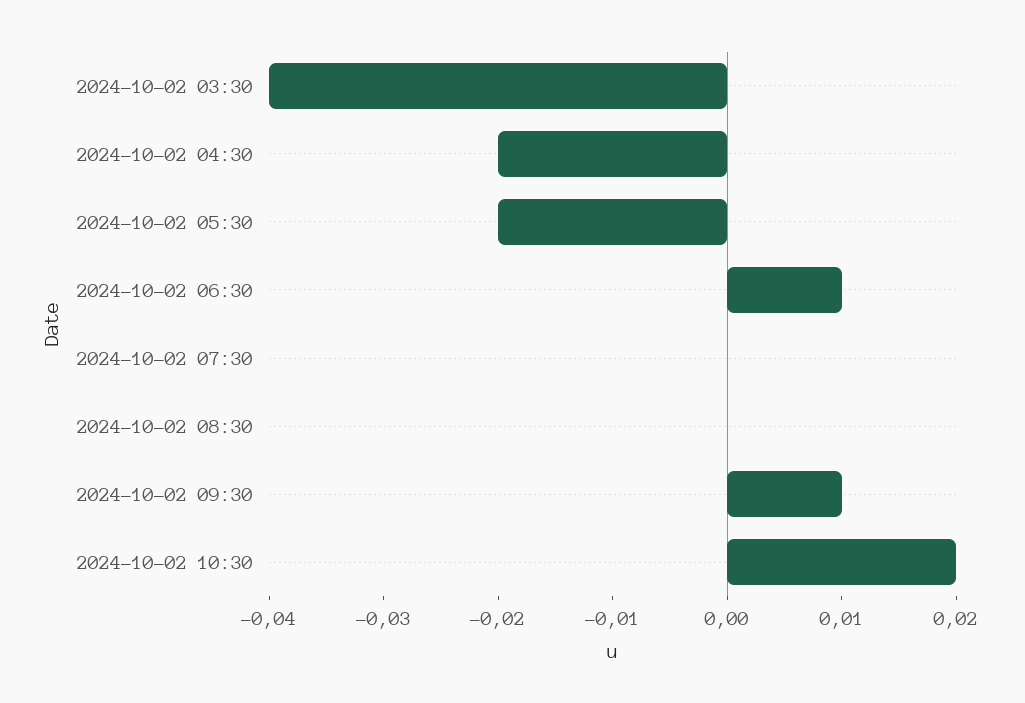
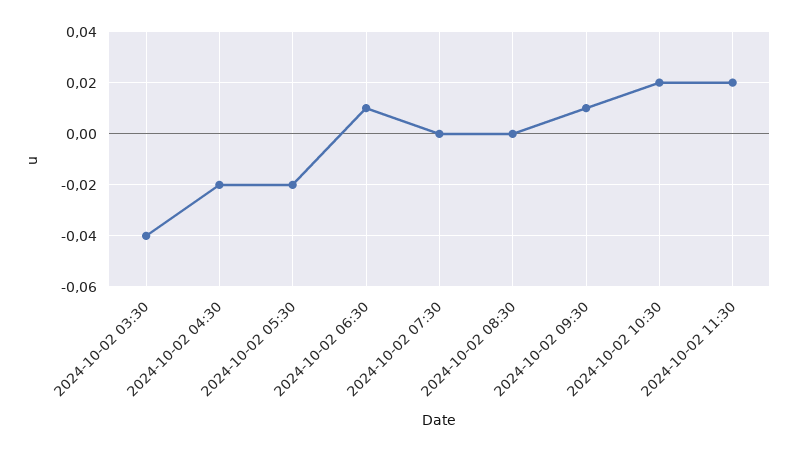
2024-10-02 11:30: none -> 0.02

